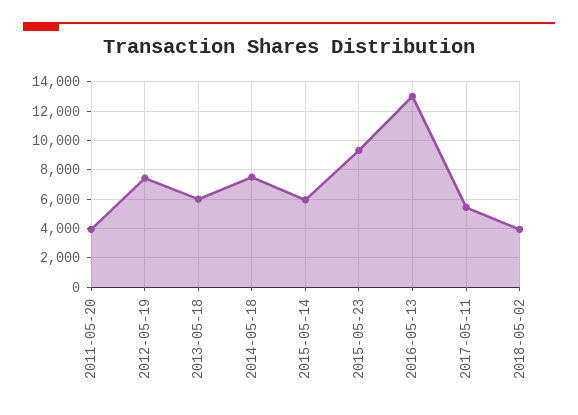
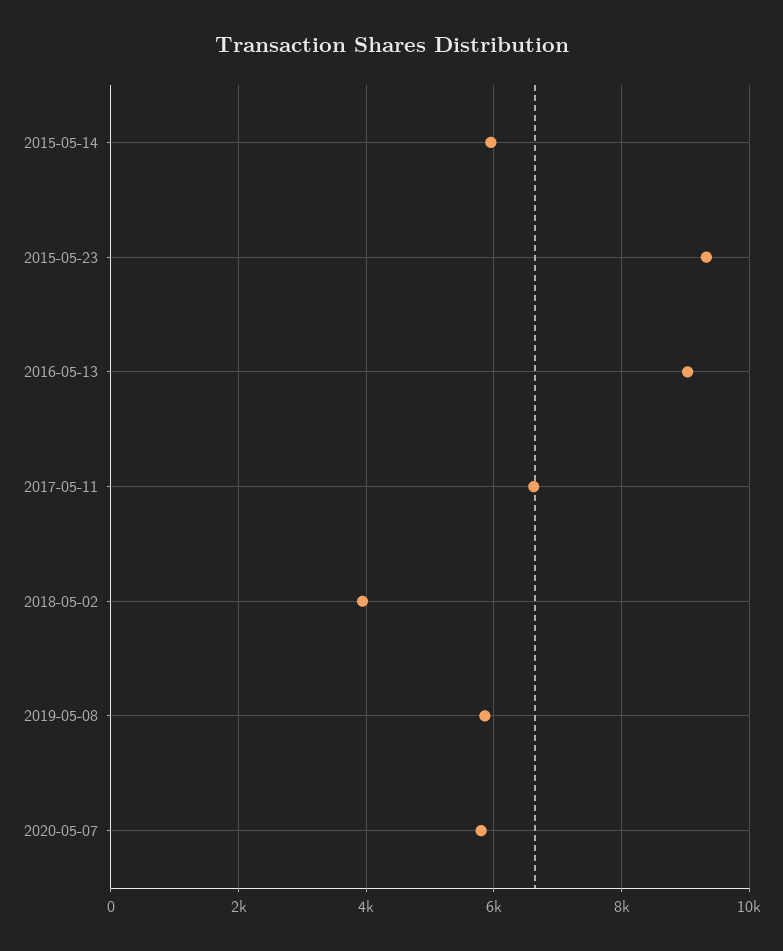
2011-05-20: 4000 -> none
2012-05-19: 7500 -> none
2013-05-18: 6000 -> none
2014-05-18: 7500 -> none
2016-05-13: 13000 -> 9000
2017-05-11: 5500 -> 6600
2019-05-08: none -> 5800
2020-05-07: none -> 5800

